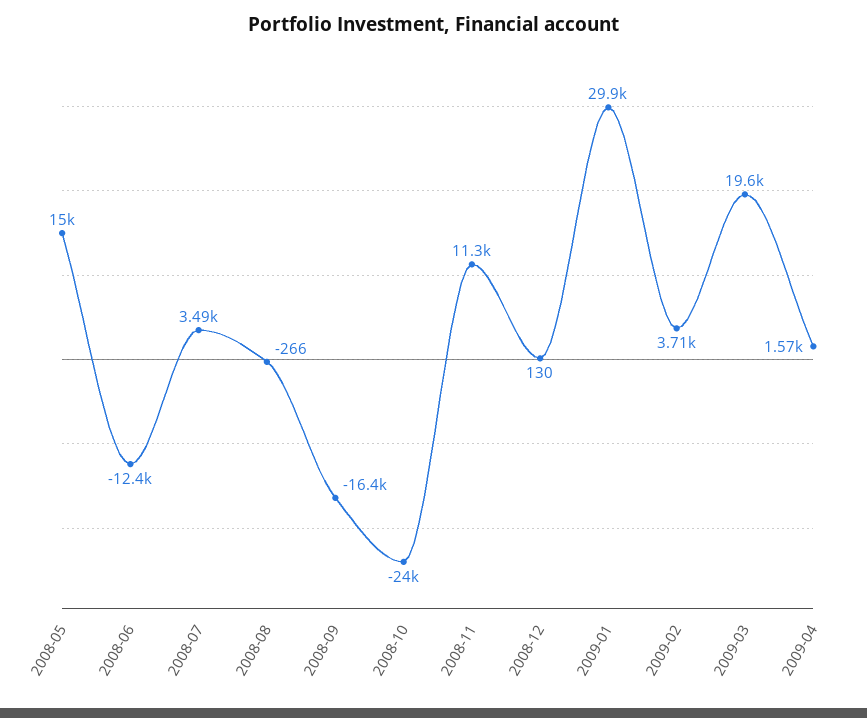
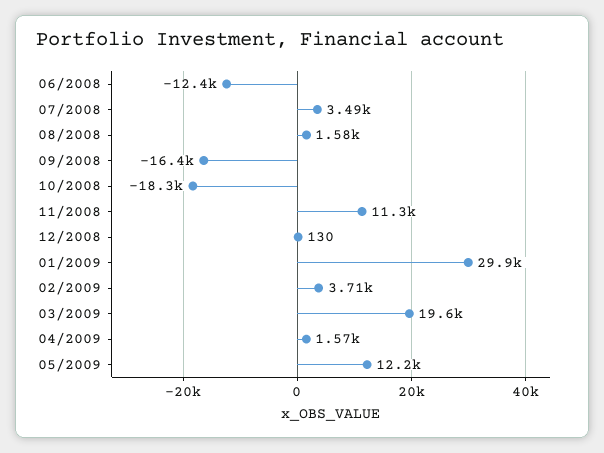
2008-05: 15000 -> none
2008-08: -266 -> 1580
2008-10: -24000 -> -18300
05/2009: none -> 12200

